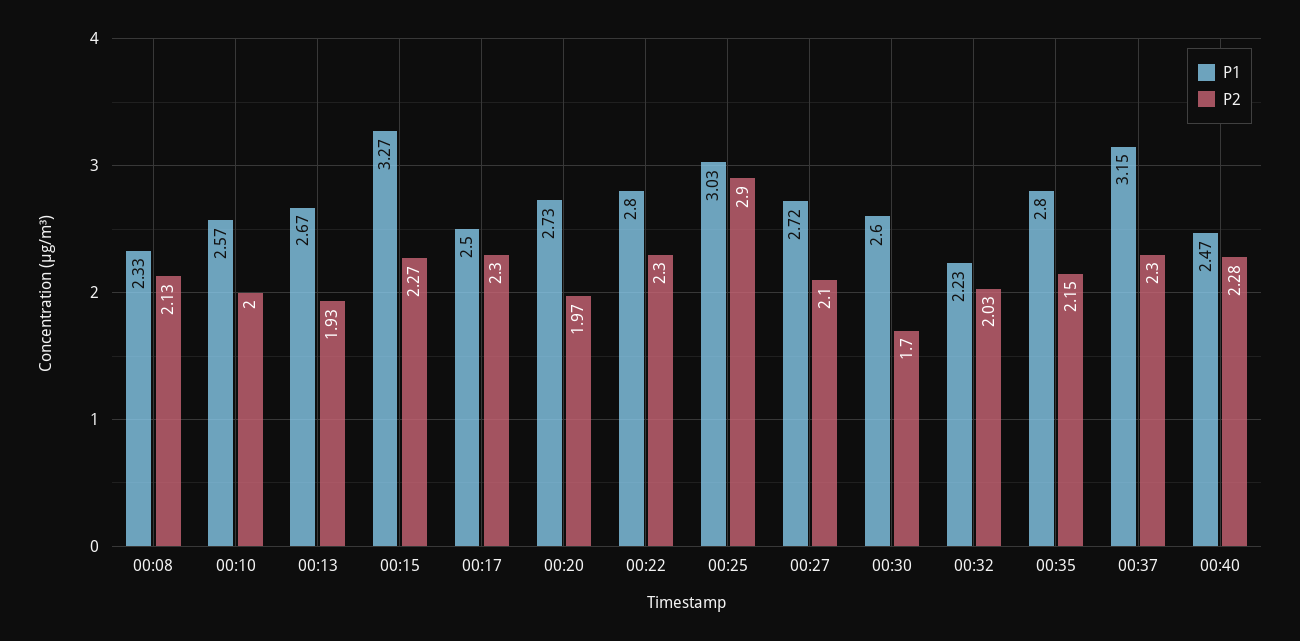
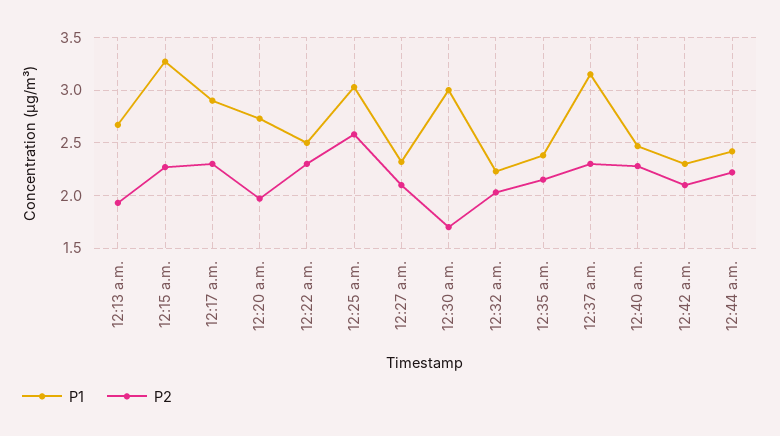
P1, 00:08: 2.33 -> none
P2, 00:08: 2.13 -> none
P1, 00:10: 2.57 -> none
P2, 00:10: 2 -> none
P1, 00:17: 2.5 -> 2.9
P1, 00:22: 2.8 -> 2.5
P2, 00:25: 2.9 -> 2.6
P1, 00:27: 2.72 -> 2.3
P1, 00:30: 2.6 -> 3
P1, 00:35: 2.8 -> 2.4
P1, 12:42 a.m.: none -> 2.3
P2, 12:42 a.m.: none -> 2.1
P1, 12:44 a.m.: none -> 2.4
P2, 12:44 a.m.: none -> 2.2

